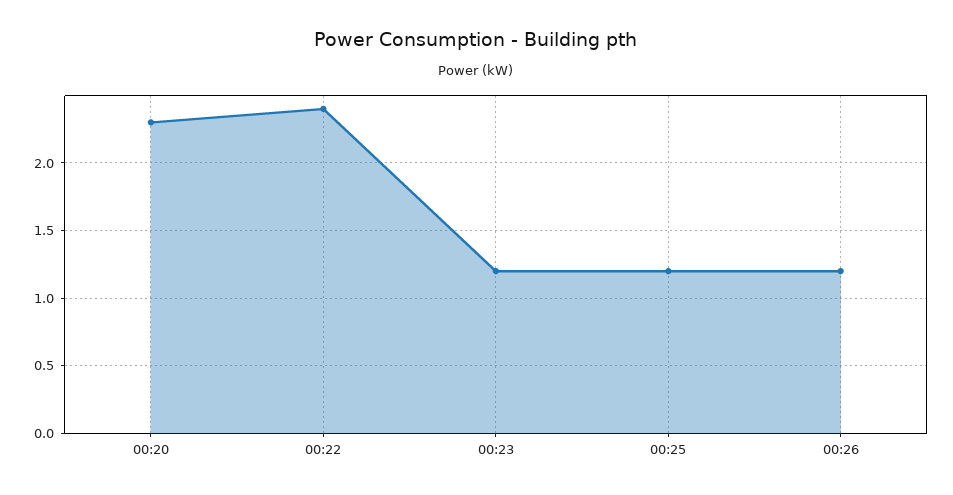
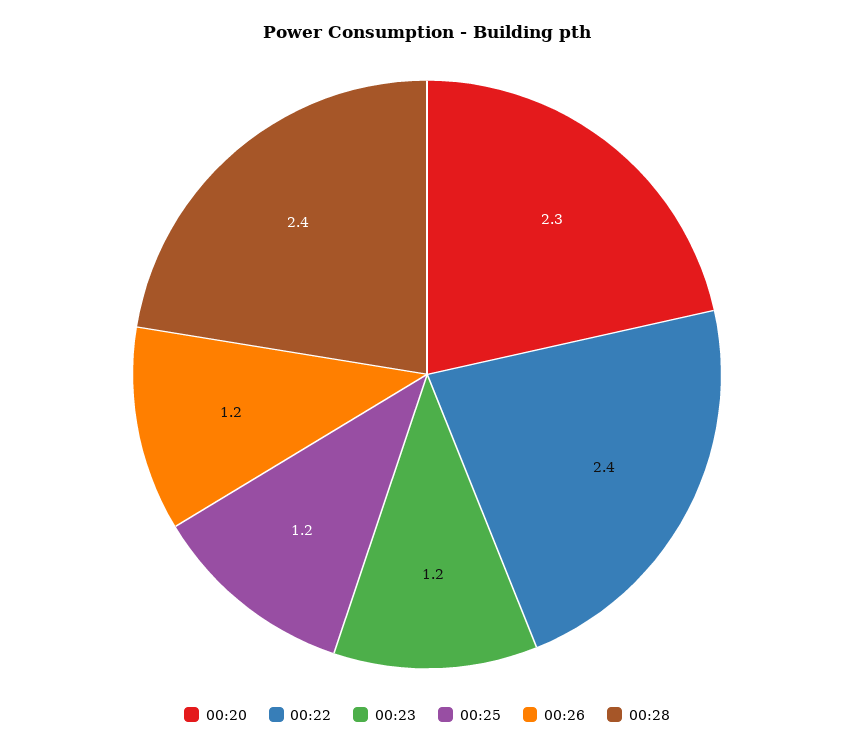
00:28: none -> 2.4

